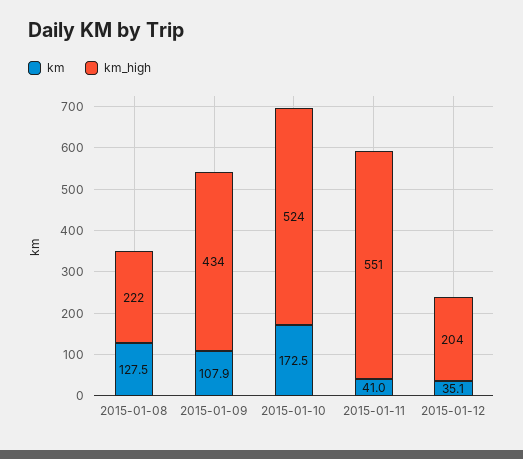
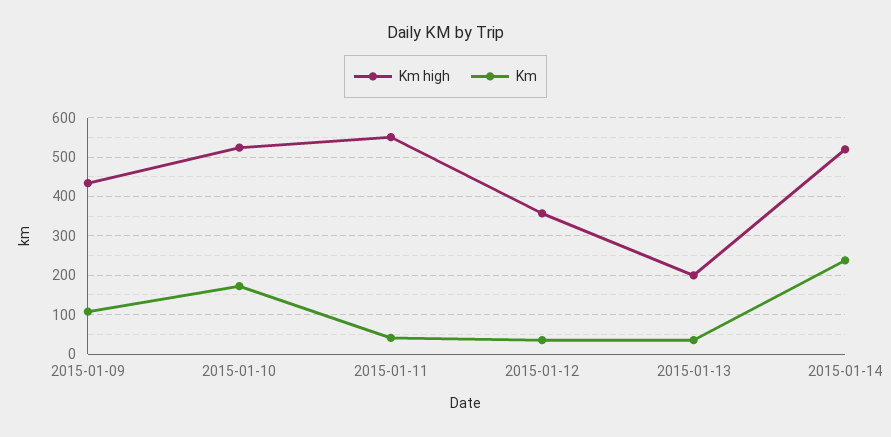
km, 2015-01-08: 127.5 -> none
km_high, 2015-01-08: 222 -> none
km_high, 2015-01-12: 204 -> 360
km_high, 2015-01-13: none -> 200
km, 2015-01-13: none -> 40
km_high, 2015-01-14: none -> 520
km, 2015-01-14: none -> 240

